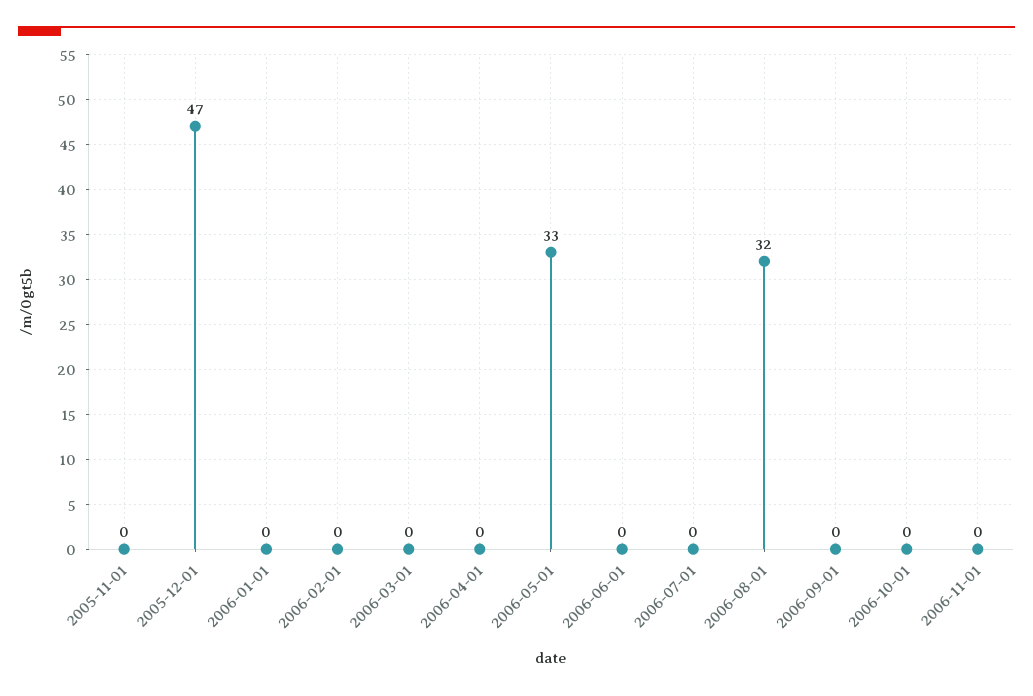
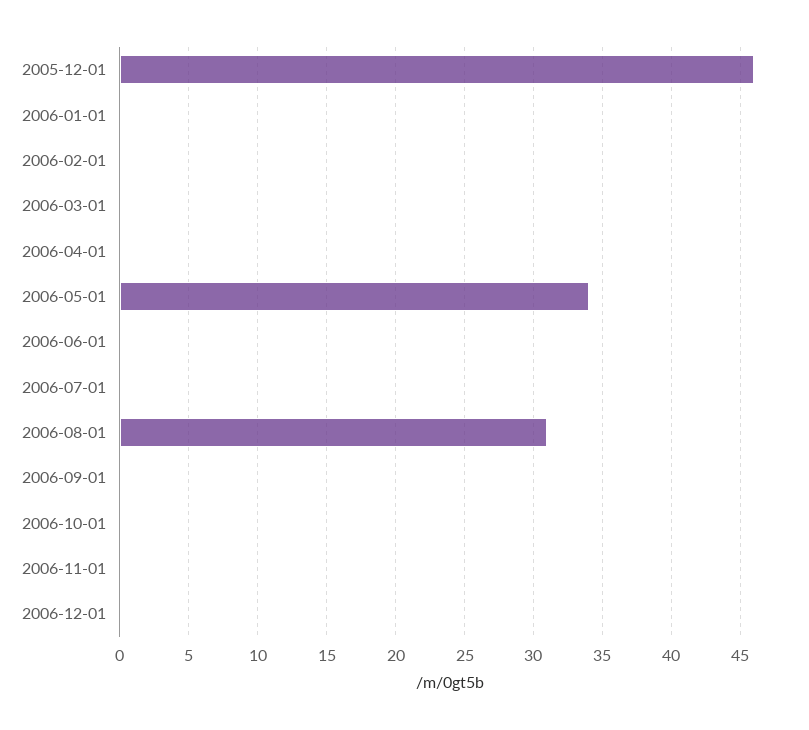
2005-11-01: 0 -> none
2005-12-01: 47 -> 46
2006-05-01: 33 -> 34
2006-08-01: 32 -> 31
2006-12-01: none -> 0

